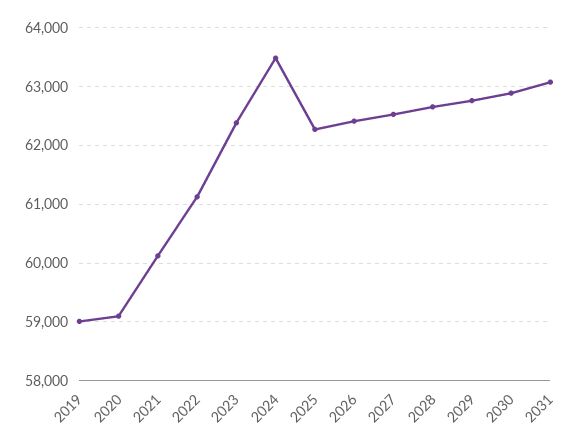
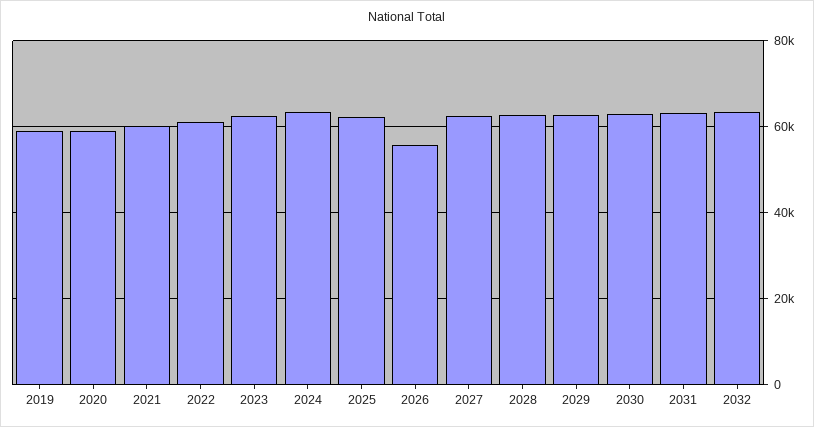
2026: 62400 -> 56000
2032: none -> 64000

